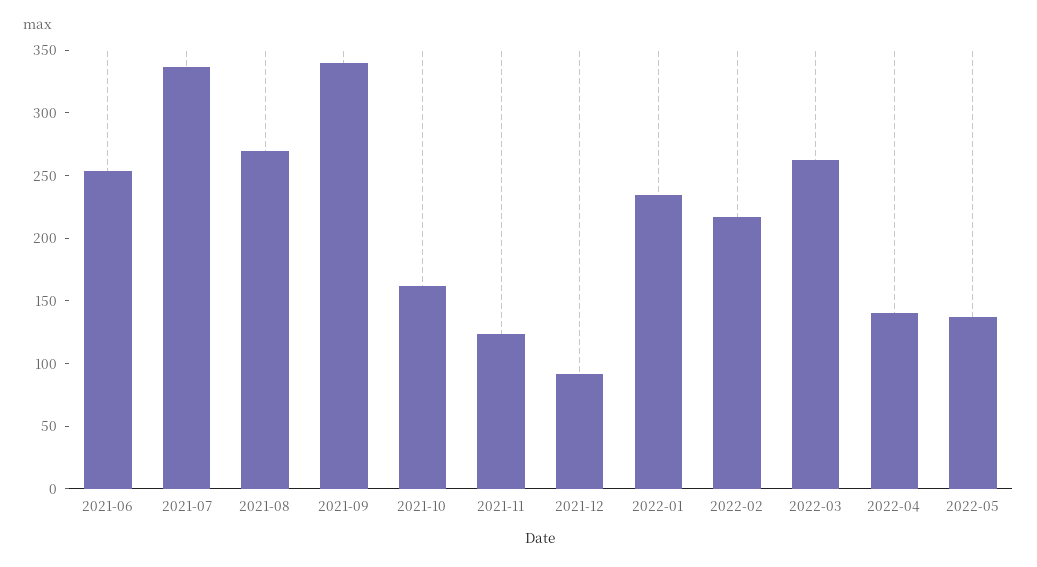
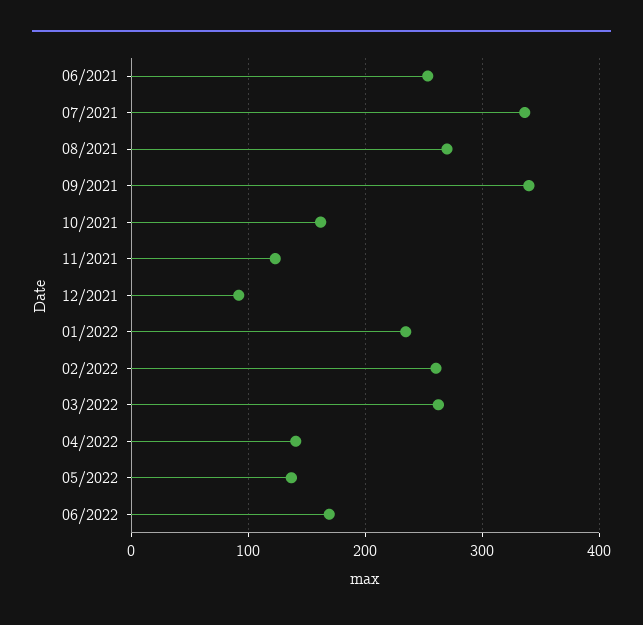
2022-02: 220 -> 260
06/2022: none -> 170

